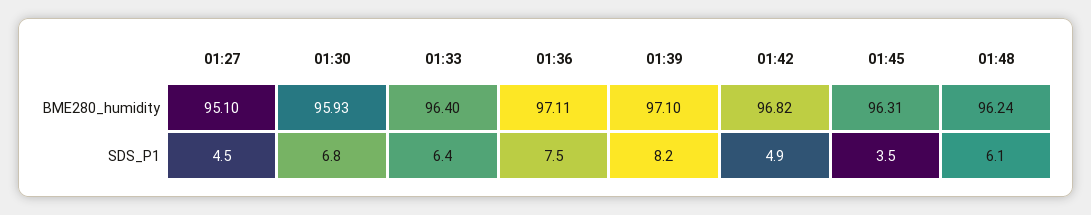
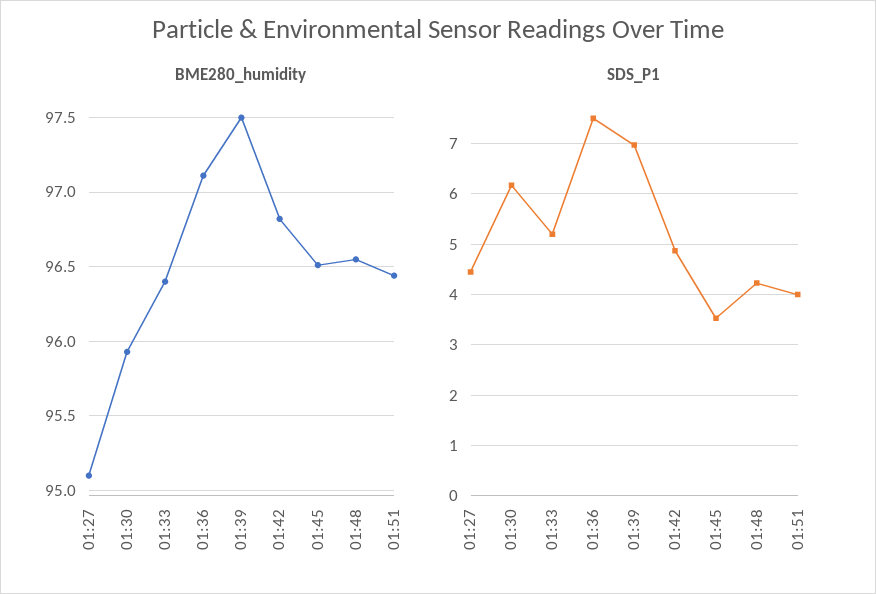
BME280_humidity, 01:39: 97.1 -> 97.5
BME280_humidity, 01:45: 96.31 -> 96.5
BME280_humidity, 01:48: 96.24 -> 96.55
SDS_P1, 01:30: 6.8 -> 6.2
SDS_P1, 01:33: 6.4 -> 5.2
SDS_P1, 01:39: 8.2 -> 7
SDS_P1, 01:48: 6.1 -> 4.2
BME280_humidity, 01:51: none -> 96.45
SDS_P1, 01:51: none -> 4

